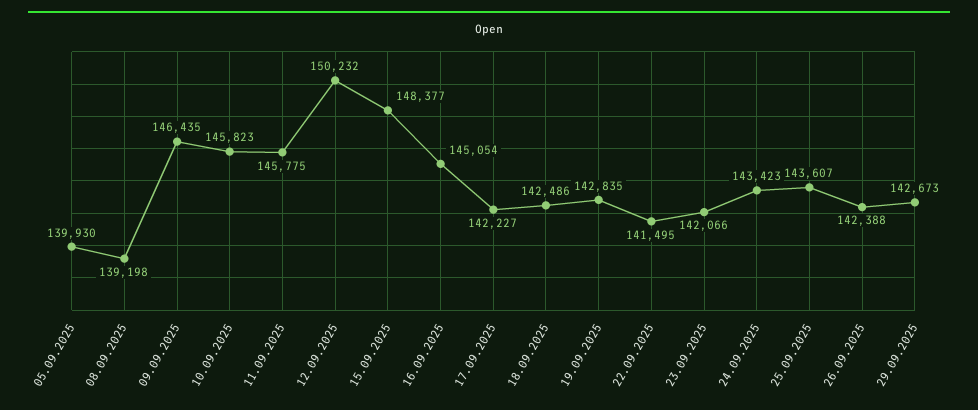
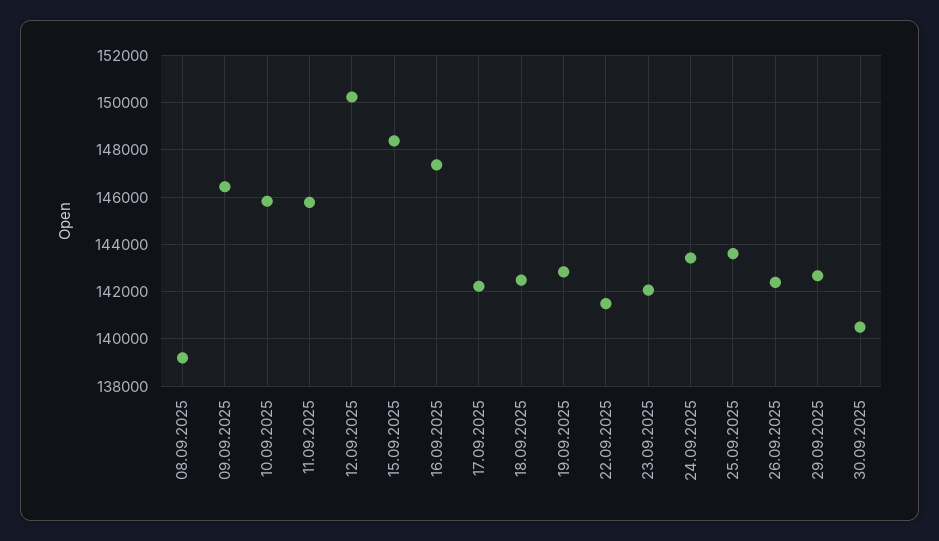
05.09.2025: 139930 -> none
16.09.2025: 145054 -> 147500
30.09.2025: none -> 140500

